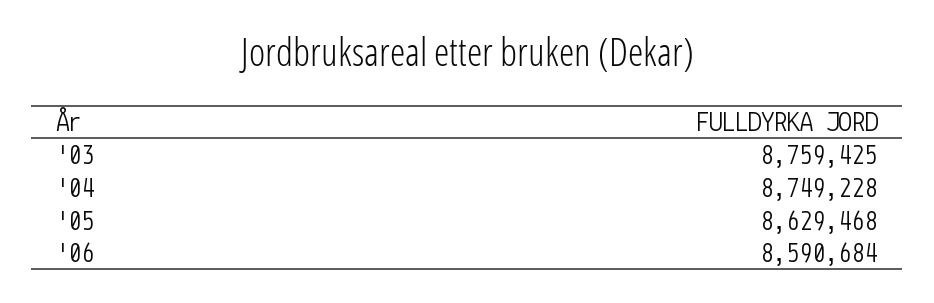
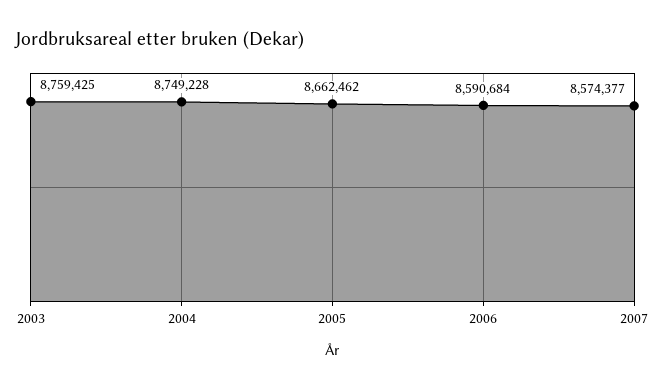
'05: 8629468 -> 8662462
2007: none -> 8574377

